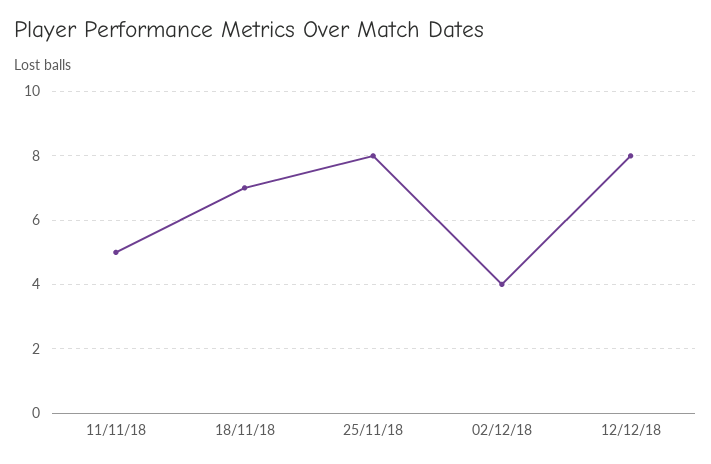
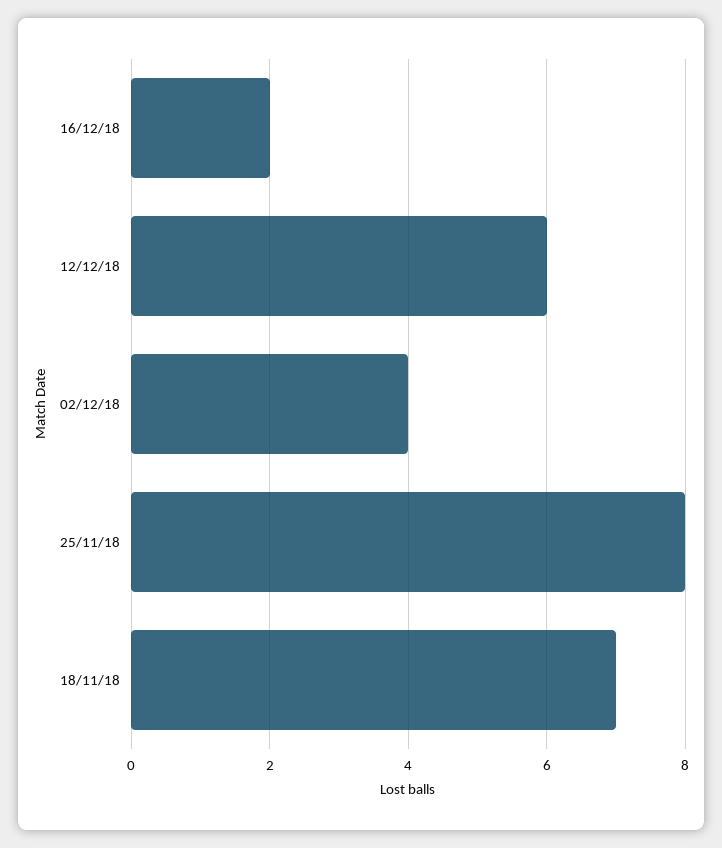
11/11/18: 5 -> none
12/12/18: 8 -> 6
16/12/18: none -> 2

